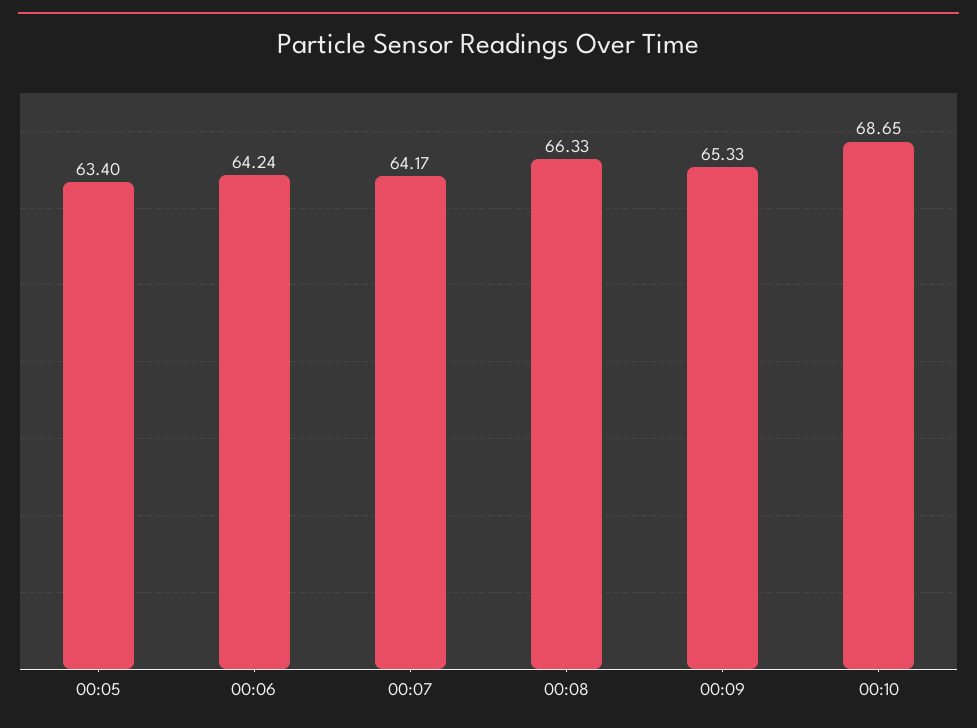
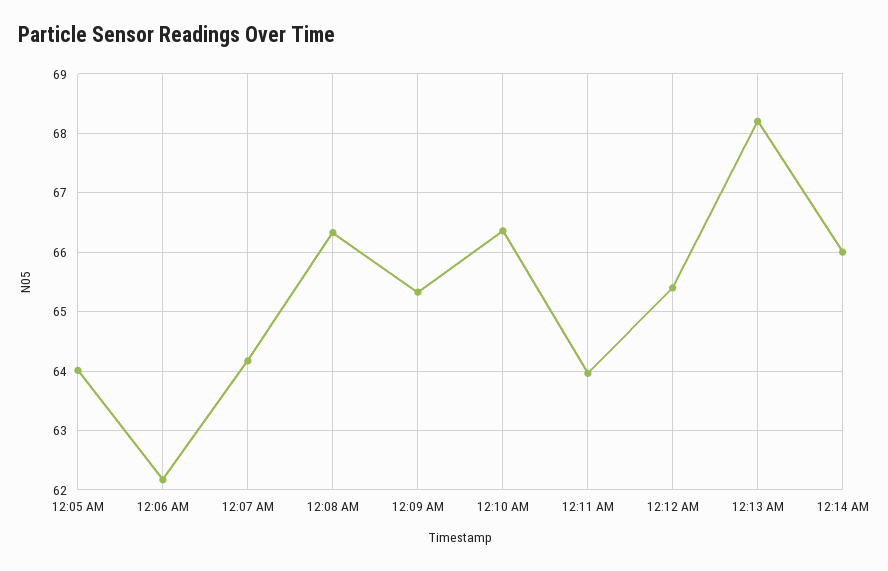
00:05: 63.4 -> 64
00:06: 64.24 -> 62.2
00:10: 68.65 -> 66.4
12:11 AM: none -> 64
12:12 AM: none -> 65.4
12:13 AM: none -> 68.2
12:14 AM: none -> 66

